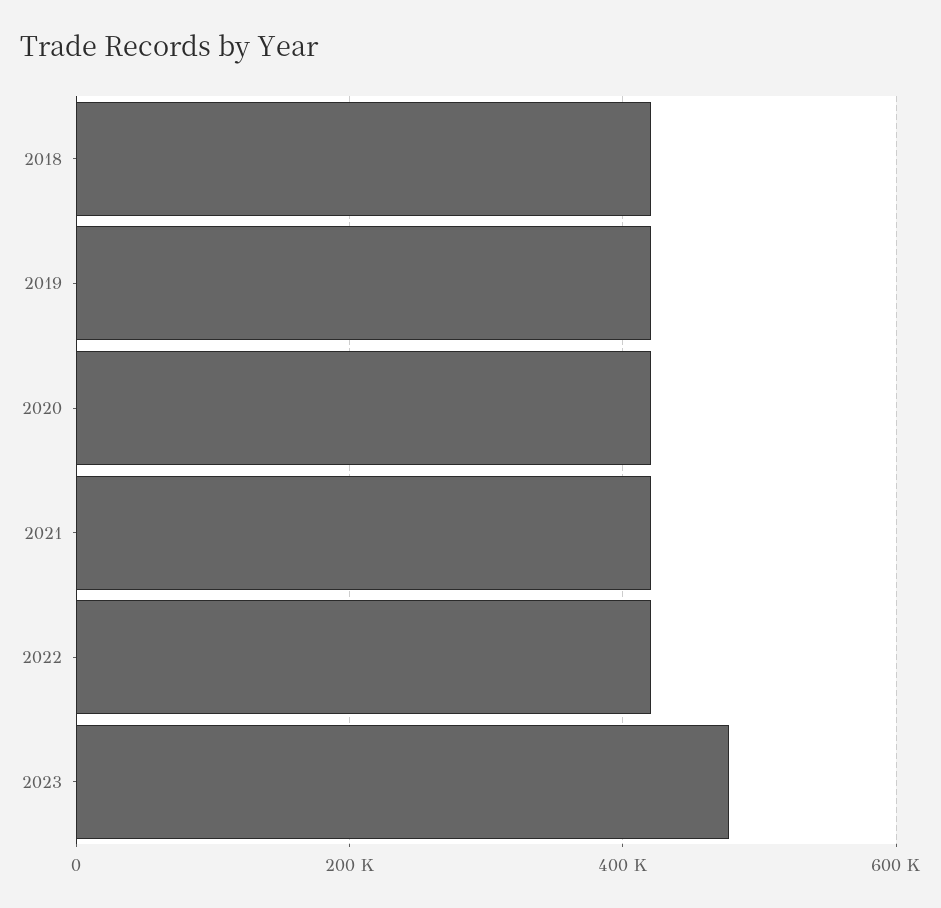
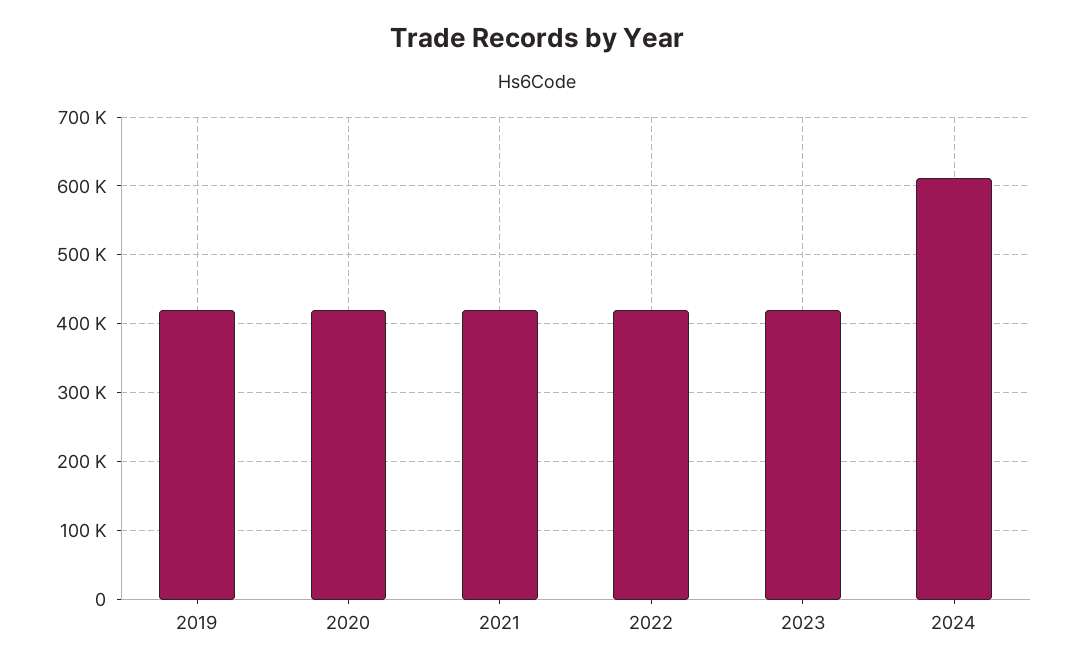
2018: 420000 -> none
2023: 480000 -> 420000
2024: none -> 610000

